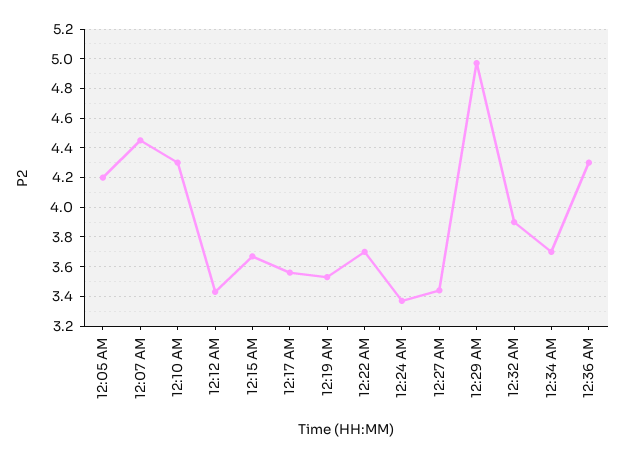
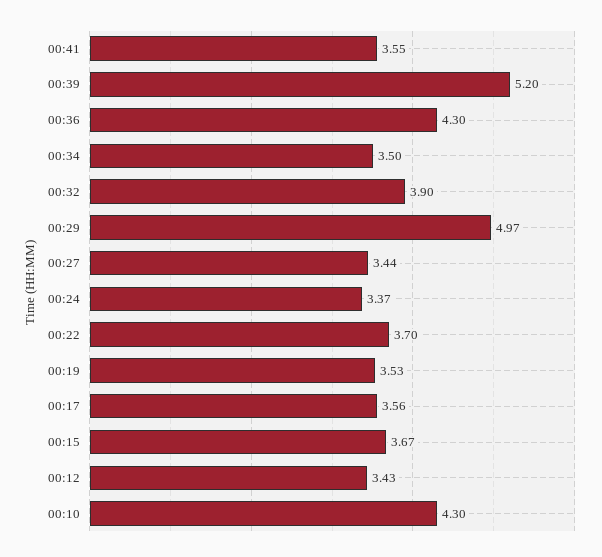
12:05 AM: 4.2 -> none
12:07 AM: 4.45 -> none
12:34 AM: 3.7 -> 3.5
00:41: none -> 3.55
00:39: none -> 5.2

